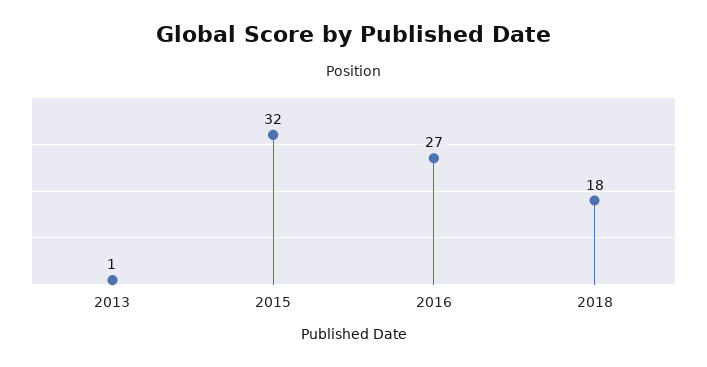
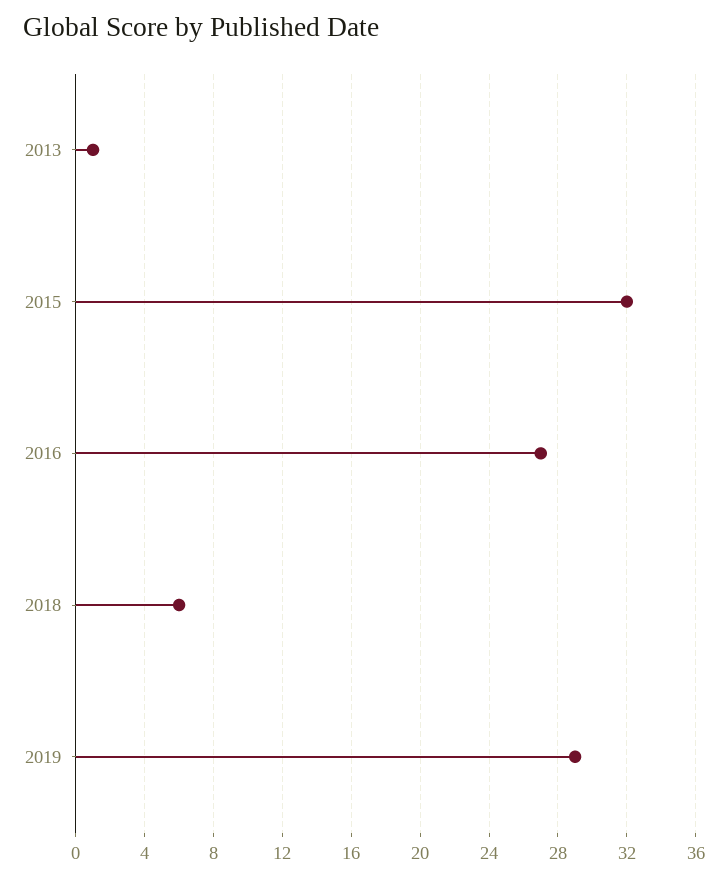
2018: 18 -> 6
2019: none -> 29

